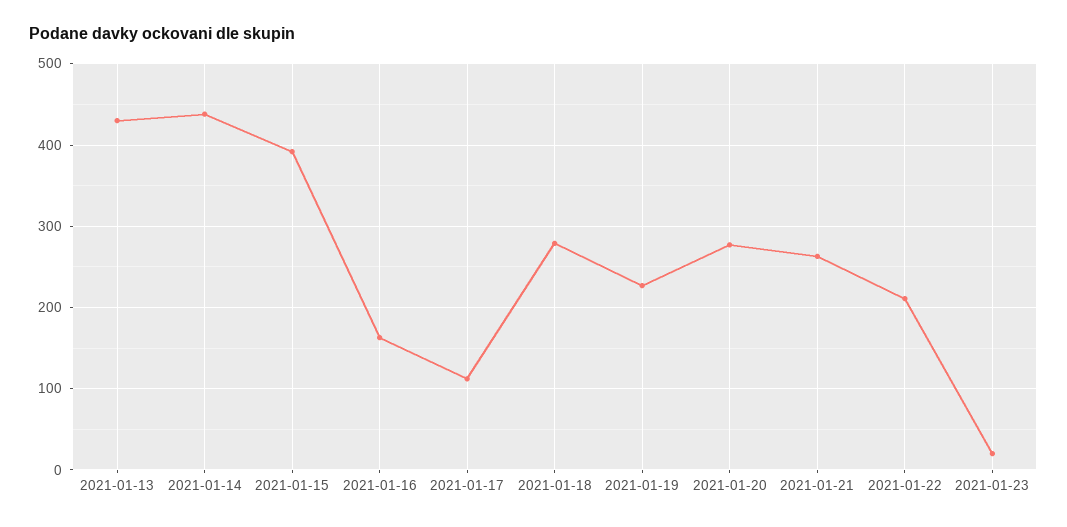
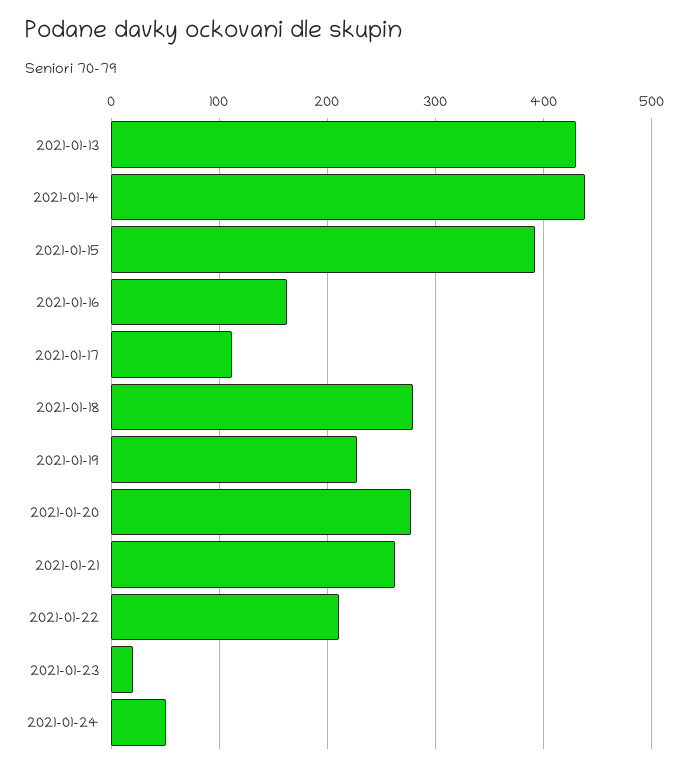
2021-01-24: none -> 50

